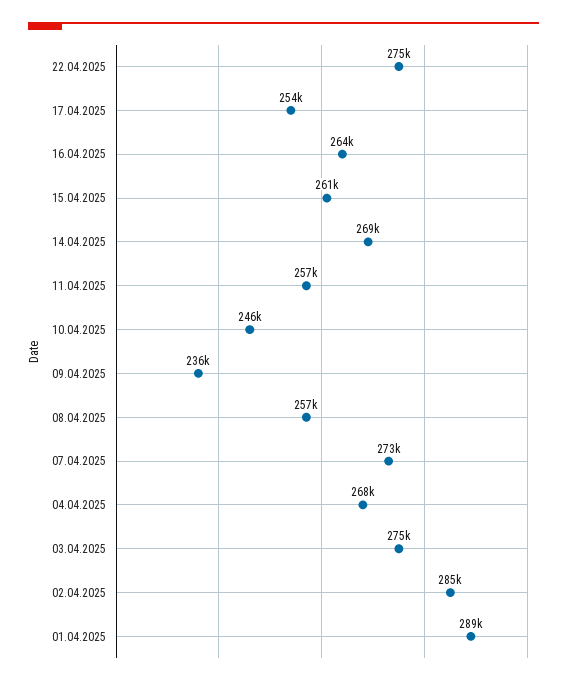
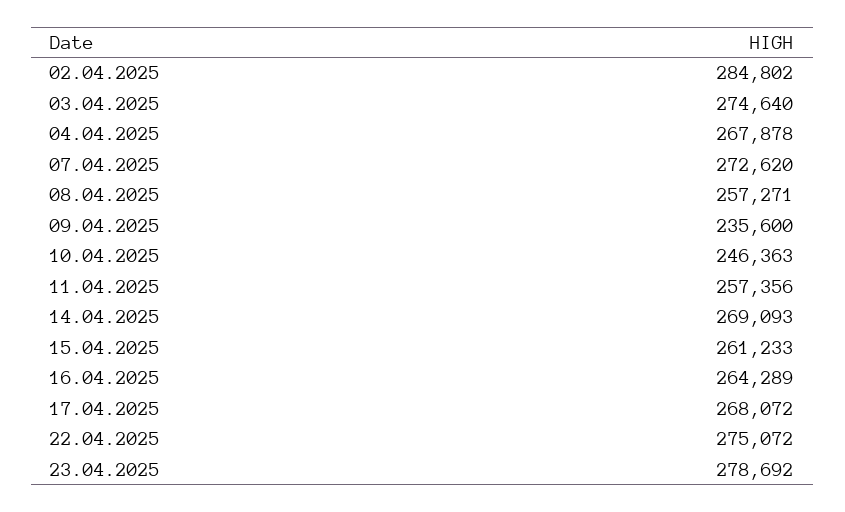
17.04.2025: 254000 -> 268072
01.04.2025: 289000 -> none
23.04.2025: none -> 278692

